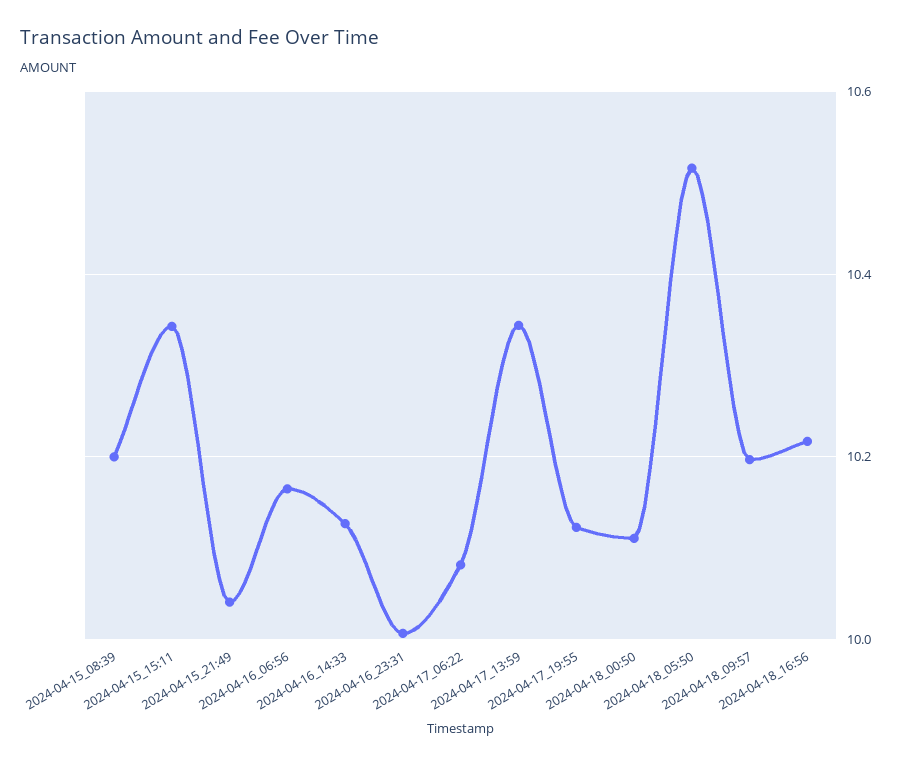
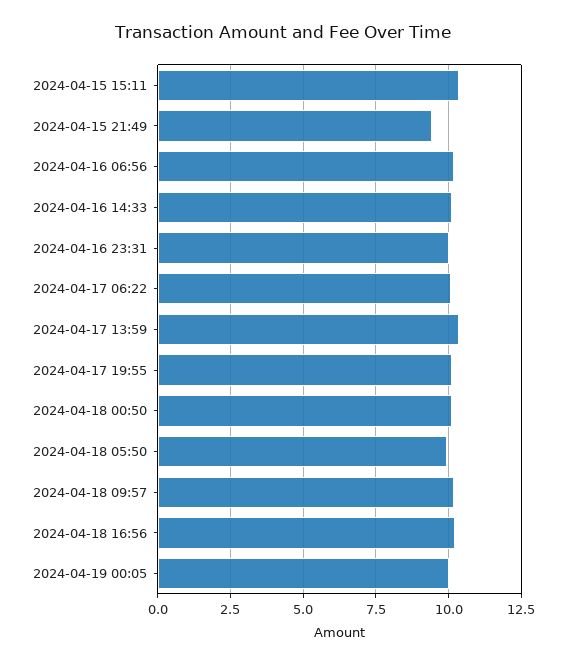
2024-04-15_08:39: 10.2 -> none
2024-04-15_21:49: 10.04 -> 9.5
2024-04-18_05:50: 10.52 -> 10
2024-04-19 00:05: none -> 10

